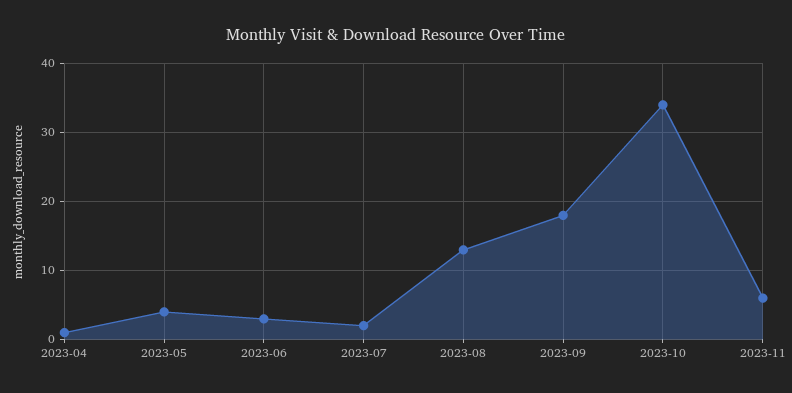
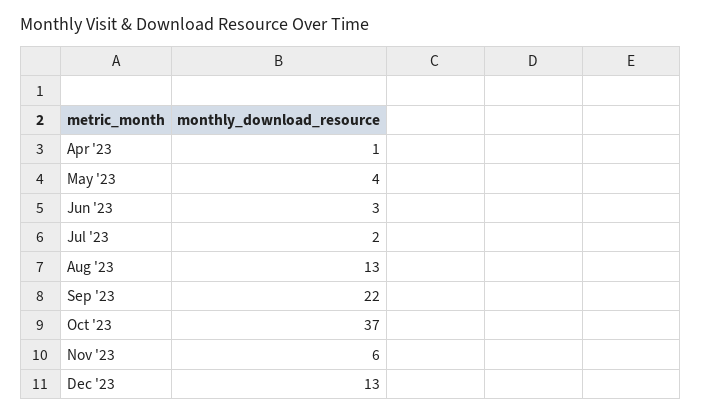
2023-09: 18 -> 22
2023-10: 34 -> 37
Dec '23: none -> 13

